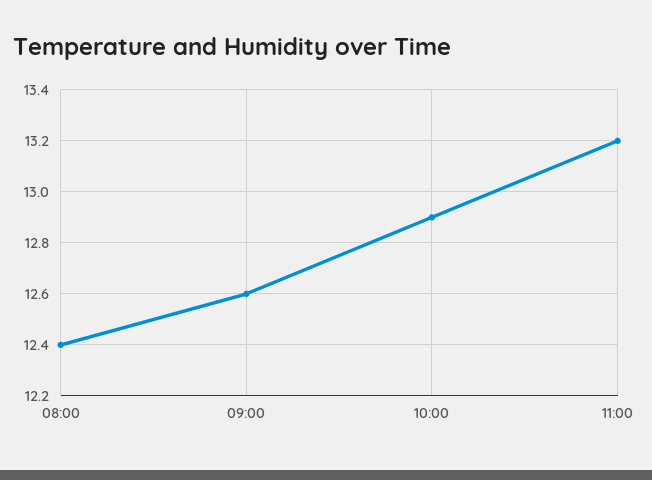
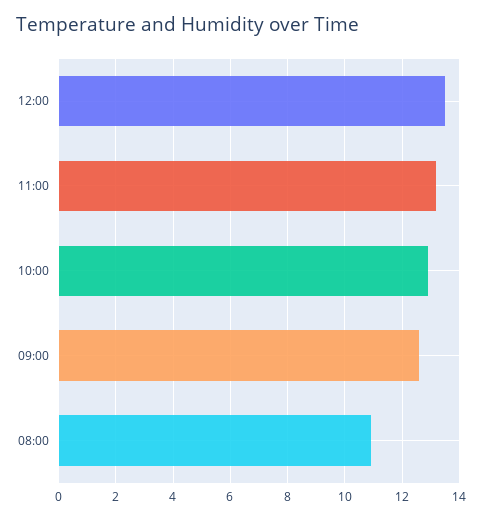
08:00: 12.4 -> 11
12:00: none -> 13.5

